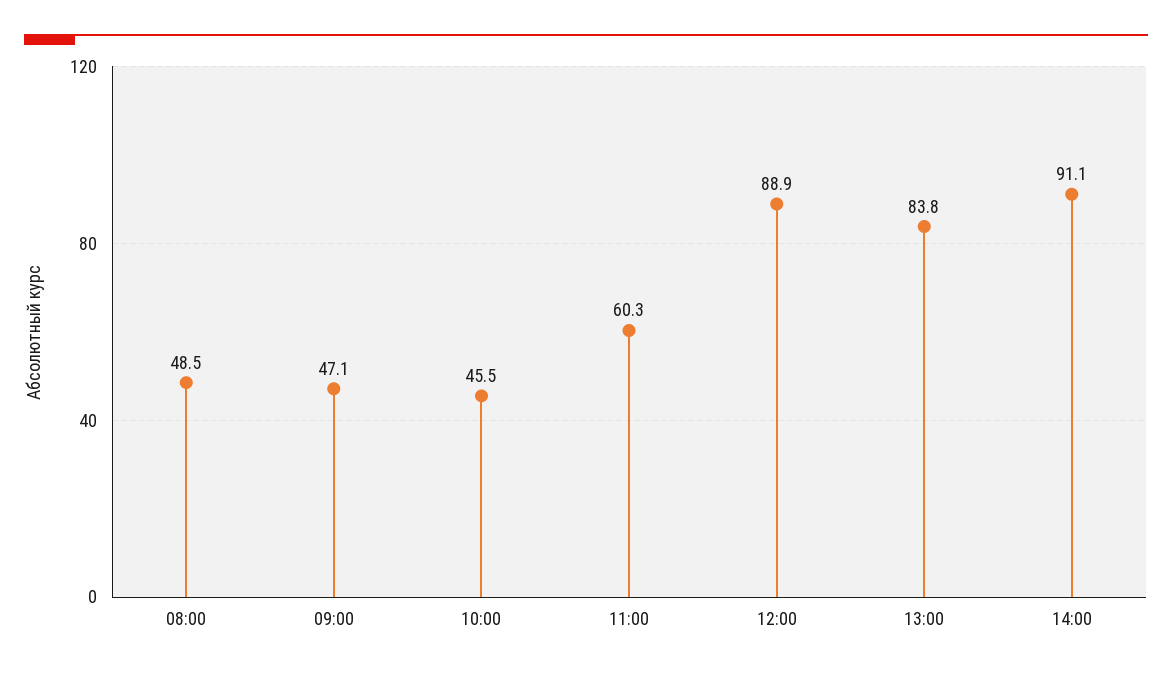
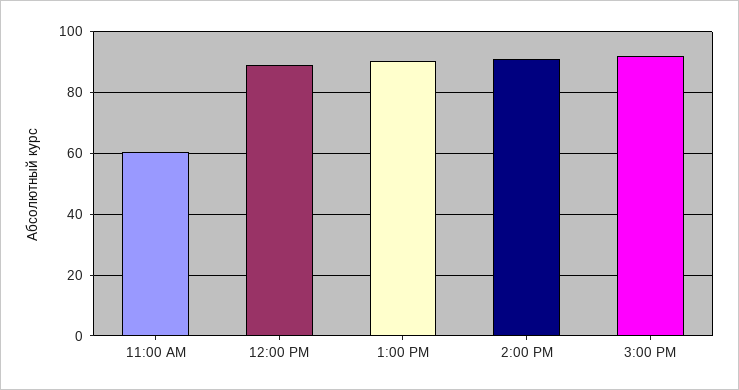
08:00: 48.5 -> none
09:00: 47.1 -> none
10:00: 45.5 -> none
13:00: 83.8 -> 90
3:00 PM: none -> 92

